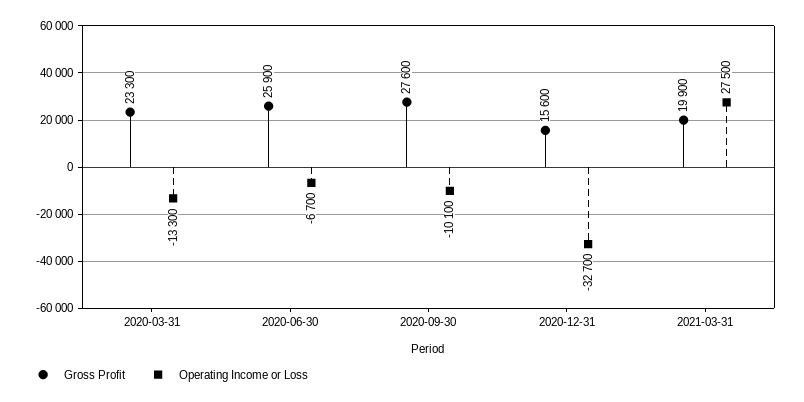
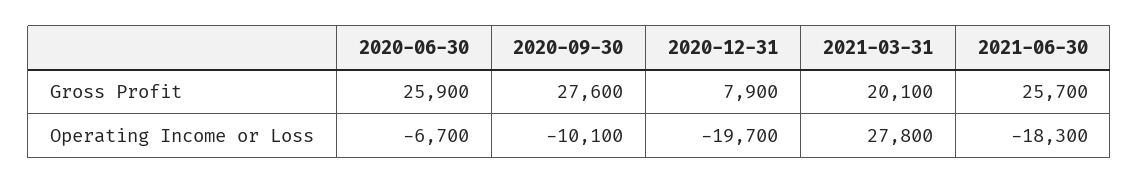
Gross Profit, 2020-03-31: 23300 -> none
Operating Income or Loss, 2020-03-31: -13300 -> none
Gross Profit, 2020-12-31: 15600 -> 7900
Operating Income or Loss, 2020-12-31: -32700 -> -19700
Gross Profit, 2021-03-31: 19900 -> 20100
Operating Income or Loss, 2021-03-31: 27500 -> 27800
Gross Profit, 2021-06-30: none -> 25700
Operating Income or Loss, 2021-06-30: none -> -18300

